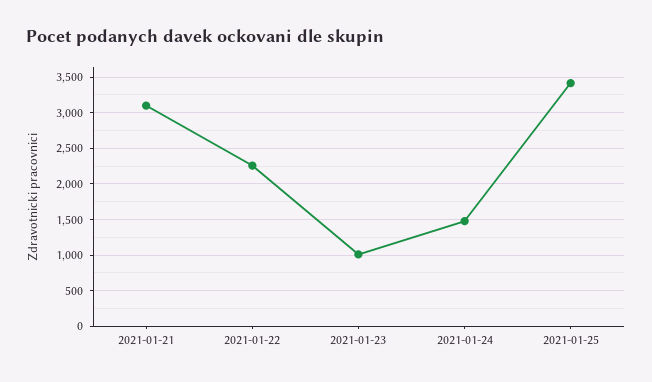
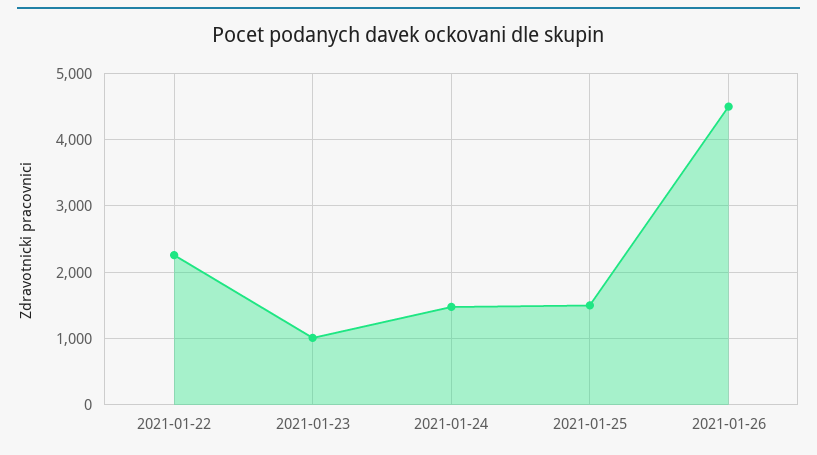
2021-01-21: 3100 -> none
2021-01-25: 3400 -> 1500
2021-01-26: none -> 4500

